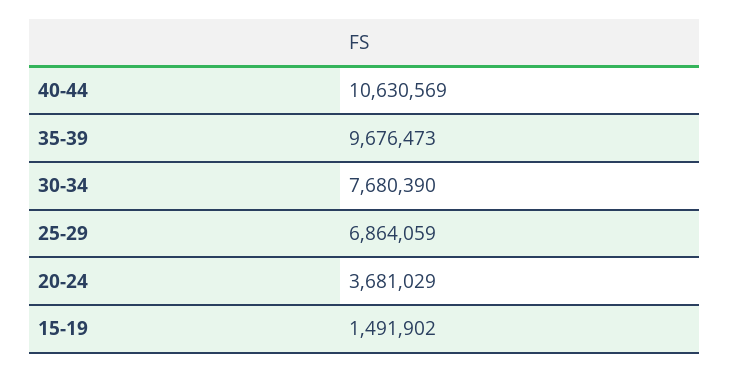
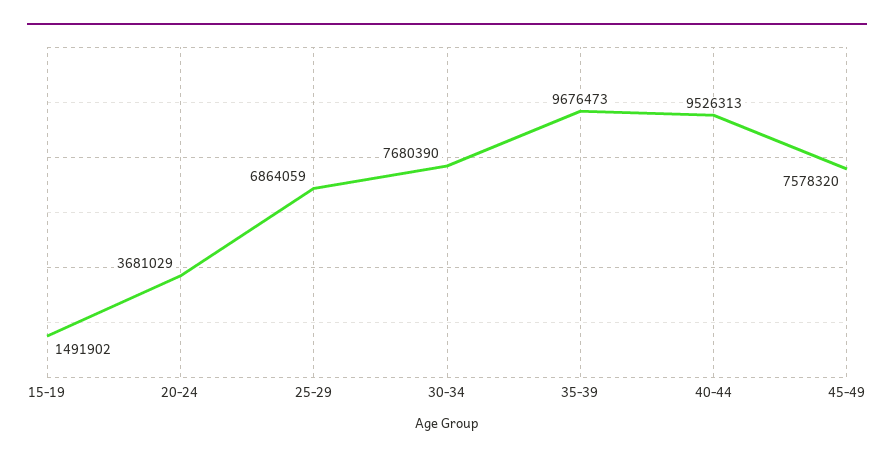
40-44: 10630569 -> 9526313
45-49: none -> 7578320

